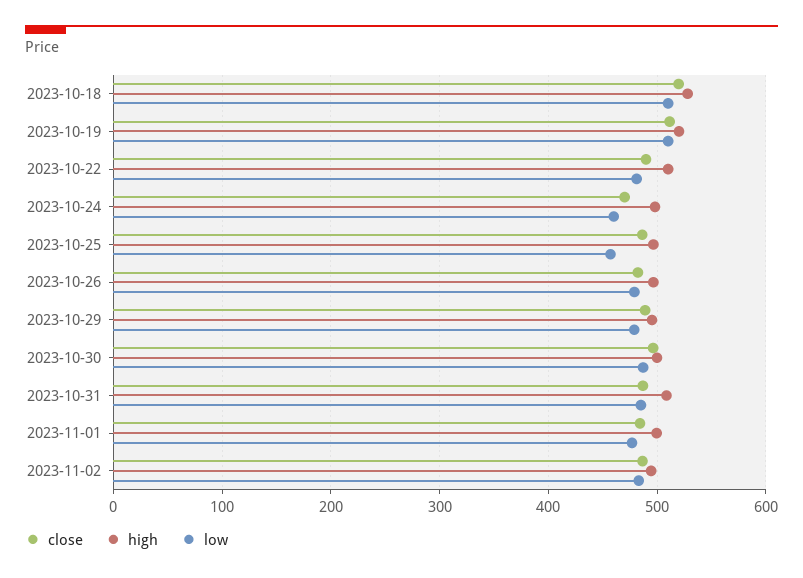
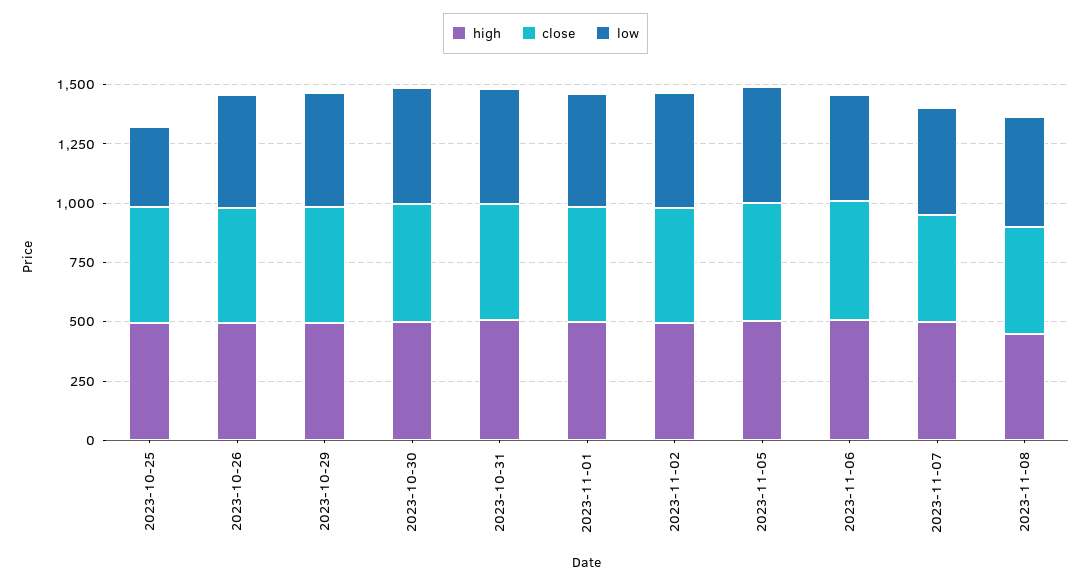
close, 2023-10-18: 520 -> none
high, 2023-10-18: 530 -> none
low, 2023-10-18: 510 -> none
close, 2023-10-19: 510 -> none
high, 2023-10-19: 520 -> none
low, 2023-10-19: 510 -> none
close, 2023-10-22: 490 -> none
high, 2023-10-22: 510 -> none
low, 2023-10-22: 480 -> none
close, 2023-10-24: 470 -> none
high, 2023-10-24: 500 -> none
low, 2023-10-24: 460 -> none
low, 2023-10-25: 460 -> 350
high, 2023-11-05: none -> 500
close, 2023-11-05: none -> 500
low, 2023-11-05: none -> 500
high, 2023-11-06: none -> 500
close, 2023-11-06: none -> 500
low, 2023-11-06: none -> 450
high, 2023-11-07: none -> 500
close, 2023-11-07: none -> 450
low, 2023-11-07: none -> 450
high, 2023-11-08: none -> 450
close, 2023-11-08: none -> 450
low, 2023-11-08: none -> 450

